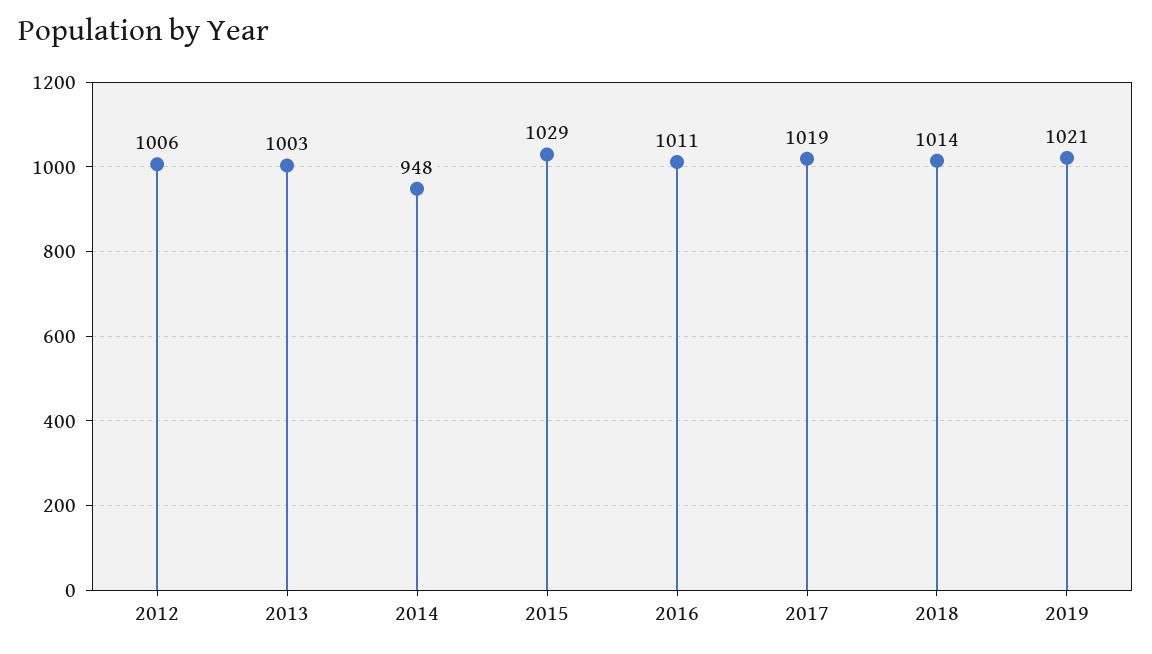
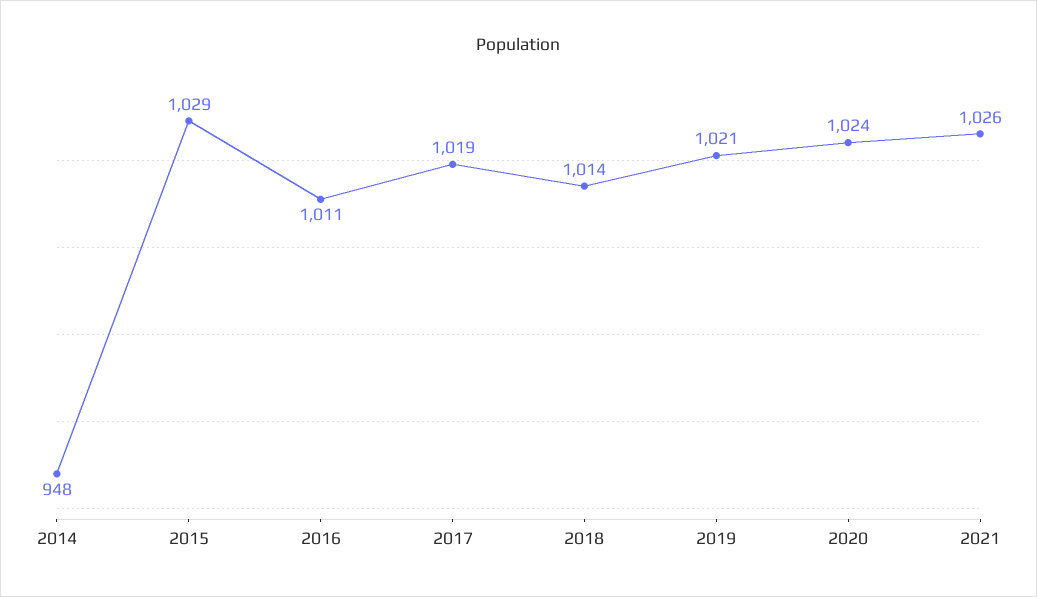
2012: 1006 -> none
2013: 1003 -> none
2020: none -> 1024
2021: none -> 1026

